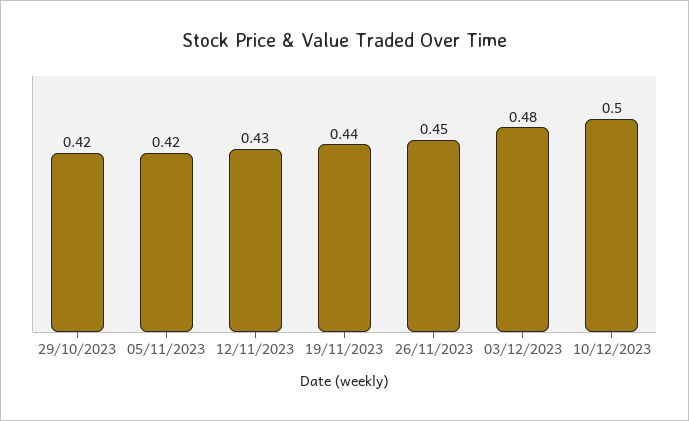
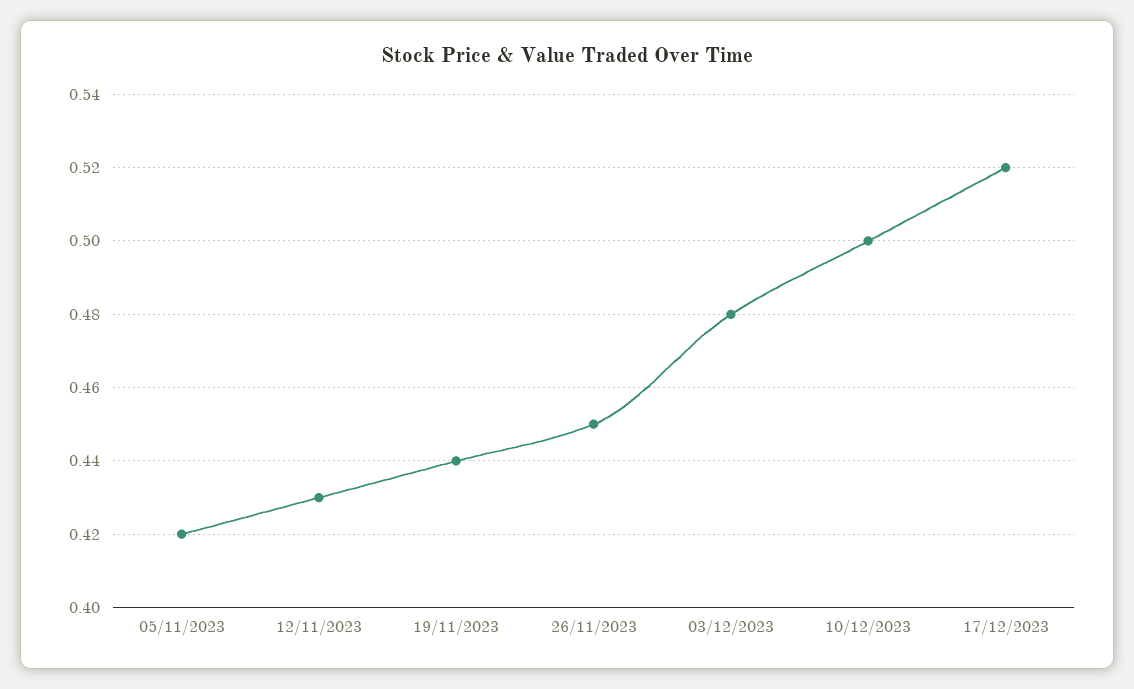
29/10/2023: 0.42 -> none
17/12/2023: none -> 0.52

